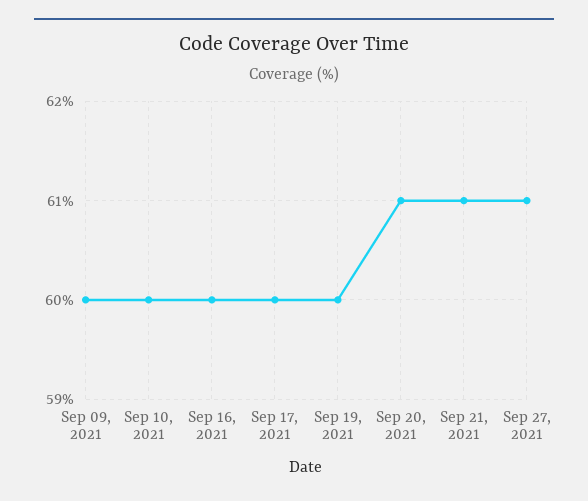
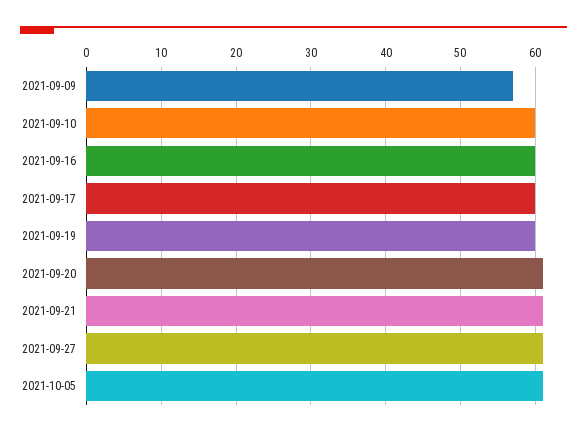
Sep 09, 2021: 60 -> 57
2021-10-05: none -> 61

